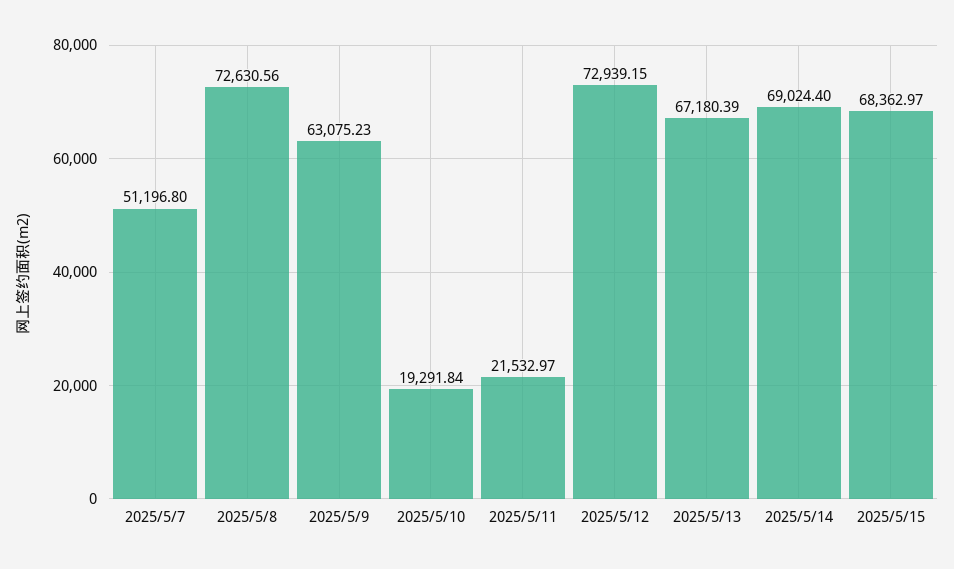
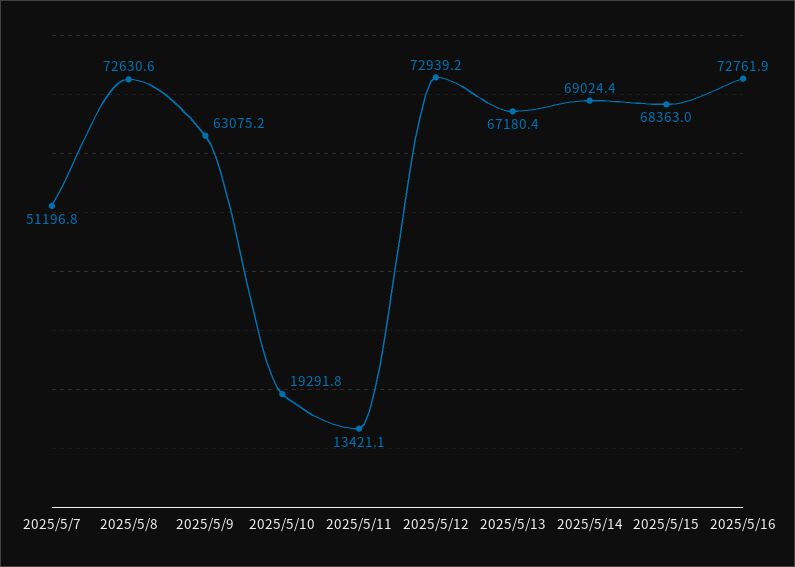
2025/5/11: 21532.97 -> 13421.1
2025/5/16: none -> 72761.9

